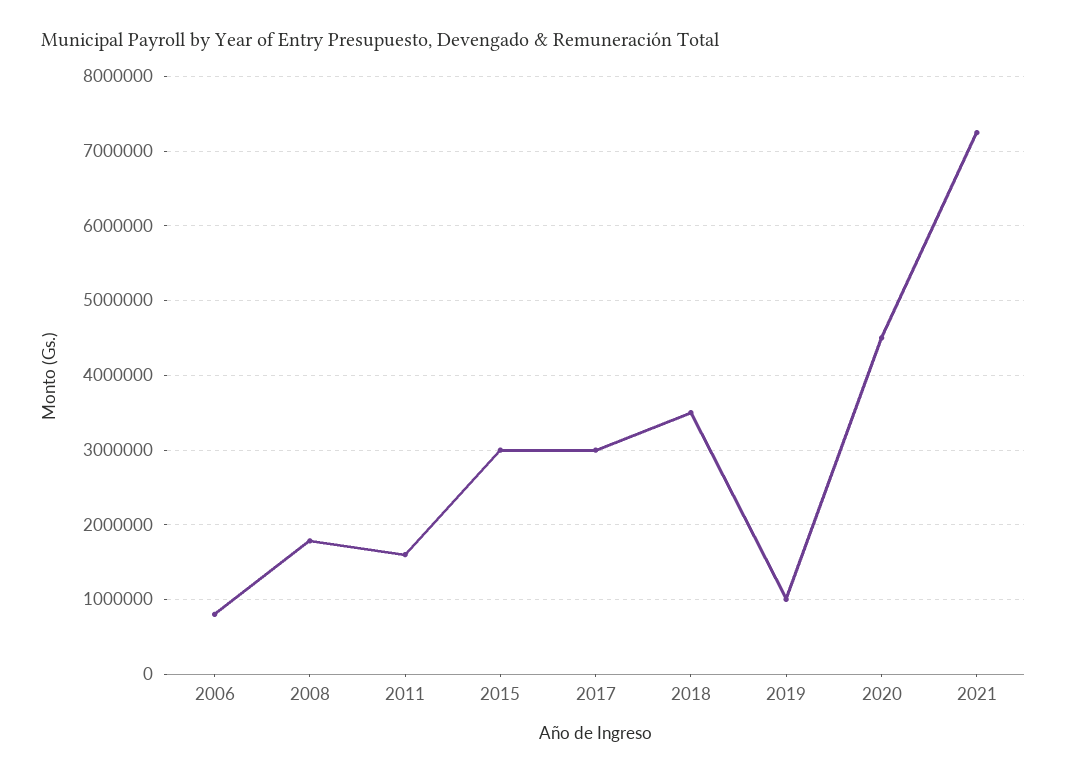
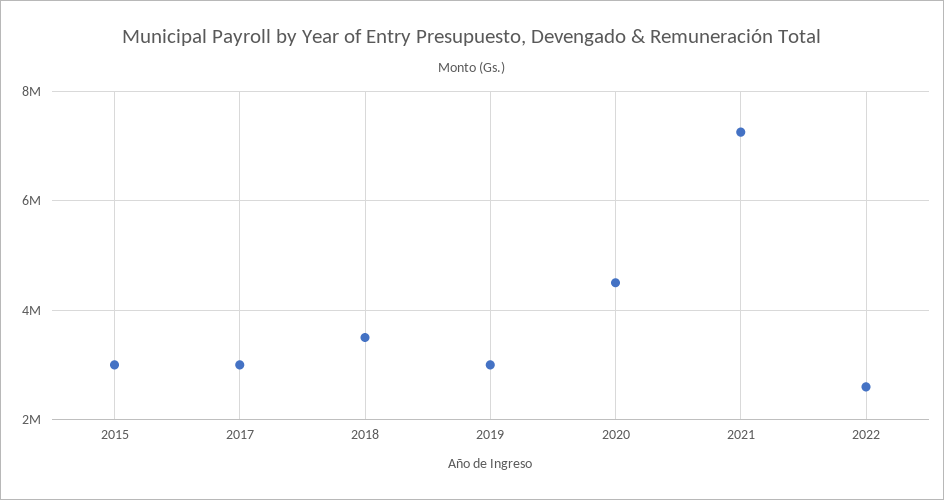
2006: 800000 -> none
2008: 1800000 -> none
2011: 1600000 -> none
2019: 1000000 -> 3000000
2022: none -> 2600000

